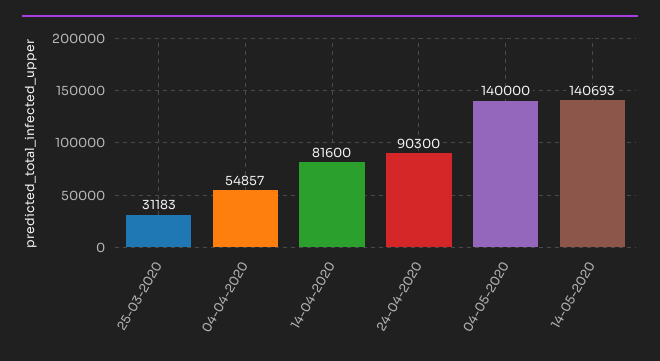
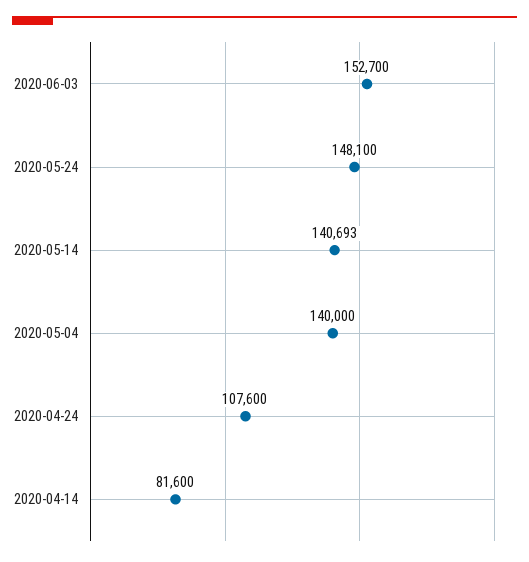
25-03-2020: 31183 -> none
04-04-2020: 54857 -> none
24-04-2020: 90300 -> 107600
2020-06-03: none -> 152700
2020-05-24: none -> 148100

